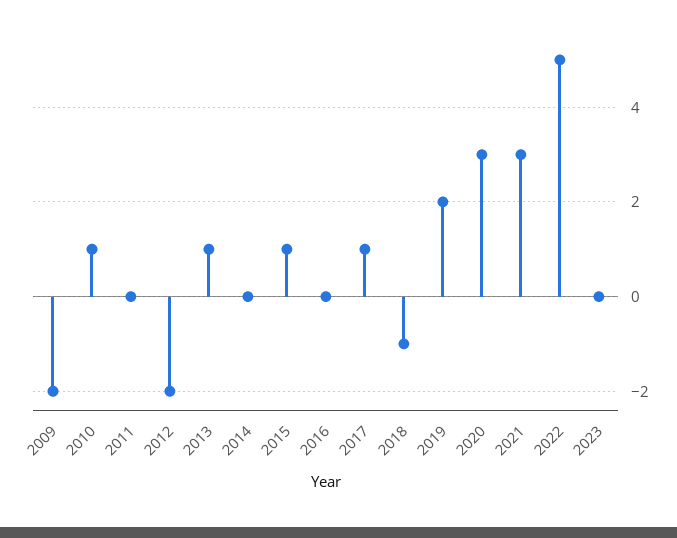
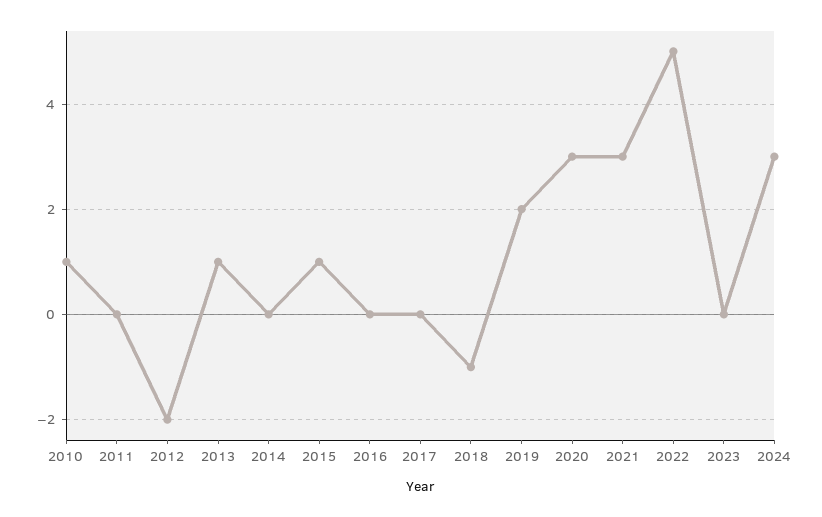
2009: -2 -> none
2017: 1 -> 0
2024: none -> 3

